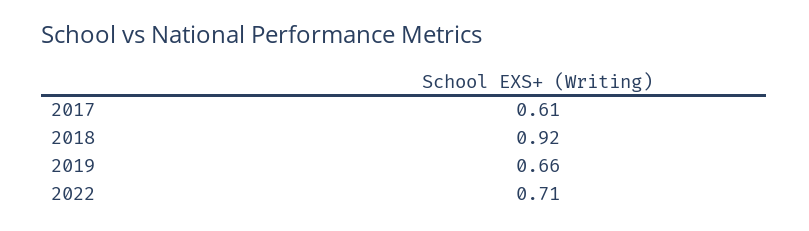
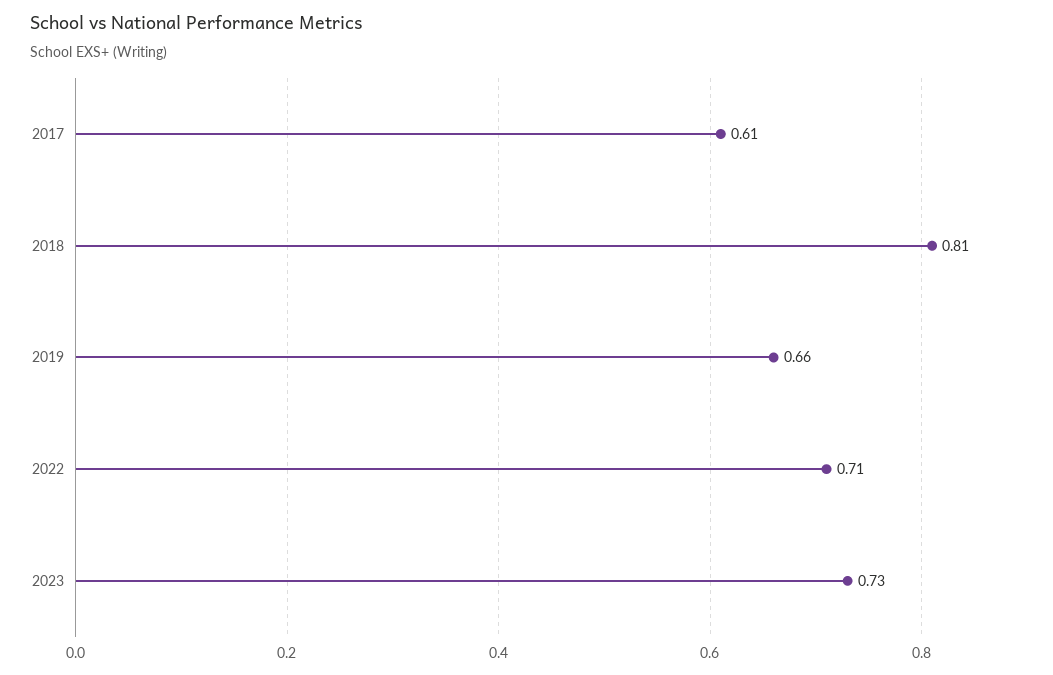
2018: 0.92 -> 0.81
2023: none -> 0.73

